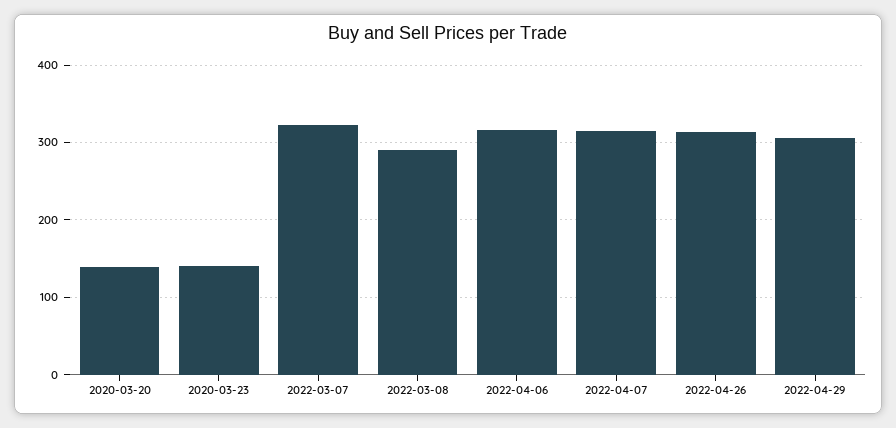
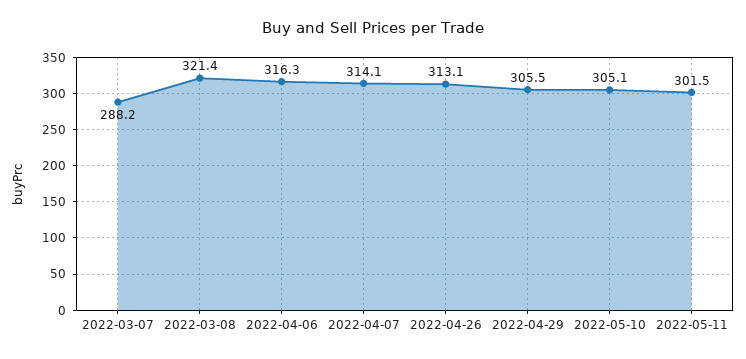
2020-03-20: 140 -> none
2020-03-23: 140 -> none
2022-03-07: 320 -> 288.2
2022-03-08: 290 -> 321.4
2022-05-10: none -> 305.1
2022-05-11: none -> 301.5

